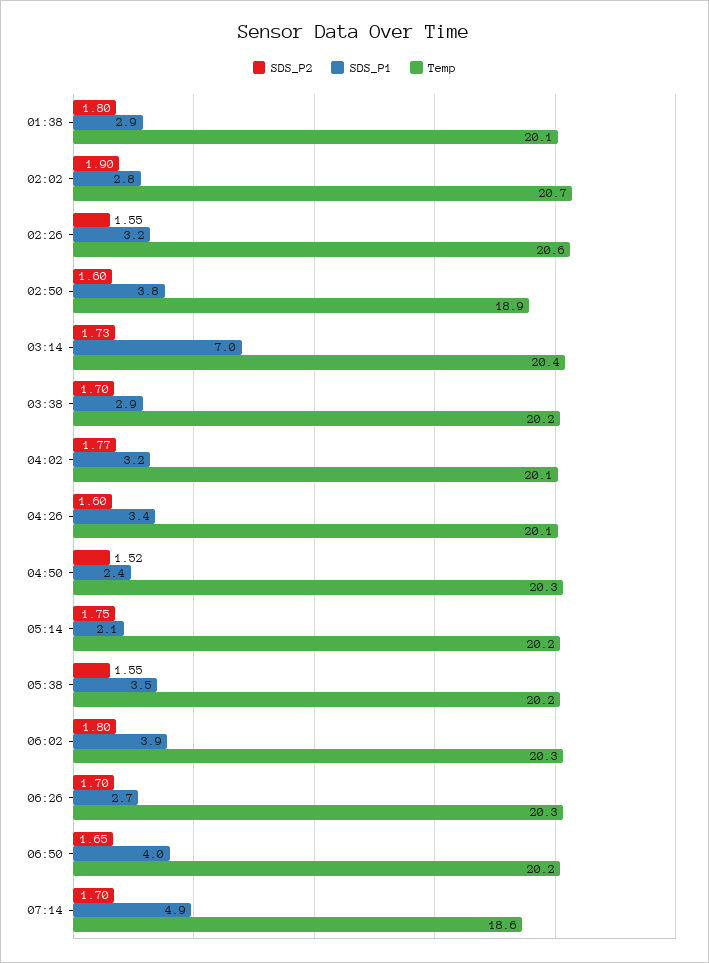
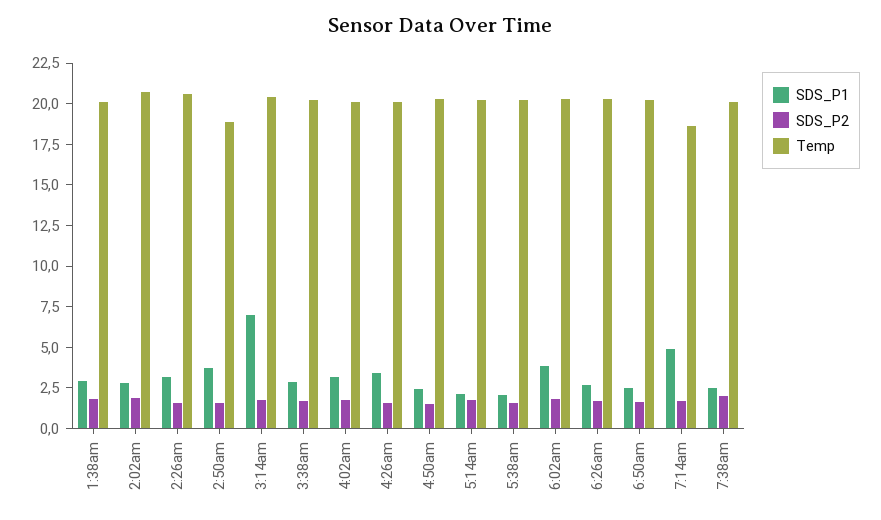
SDS_P1, 05:38: 3.5 -> 2
SDS_P1, 06:50: 4 -> 2.5
SDS_P1, 7:38am: none -> 2.5
SDS_P2, 7:38am: none -> 2
Temp, 7:38am: none -> 20

